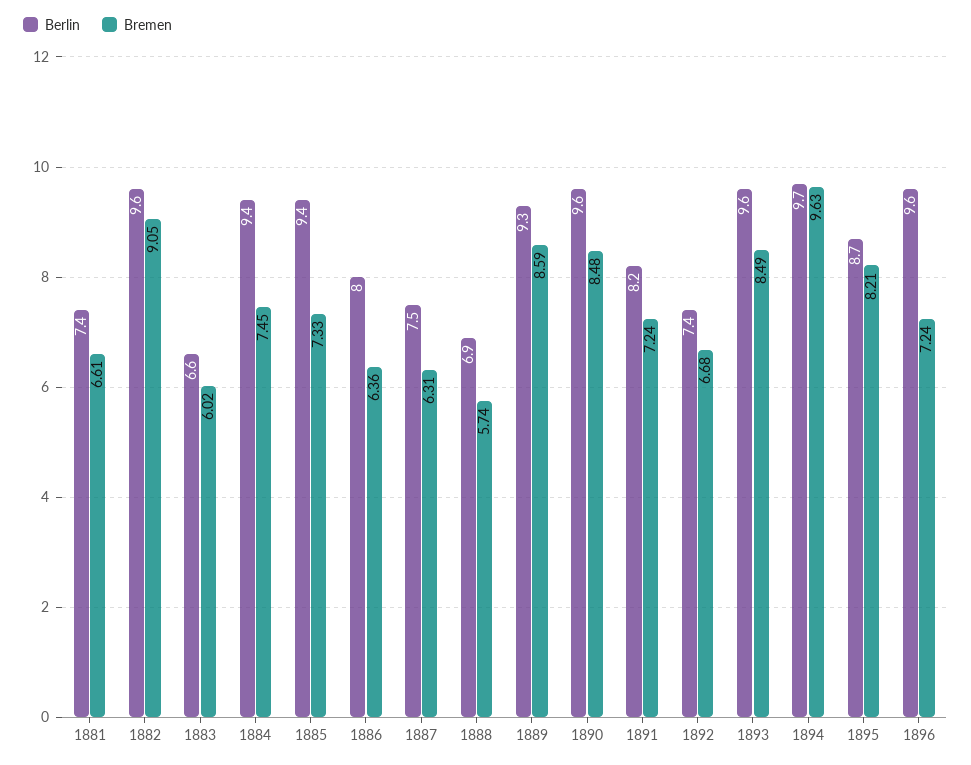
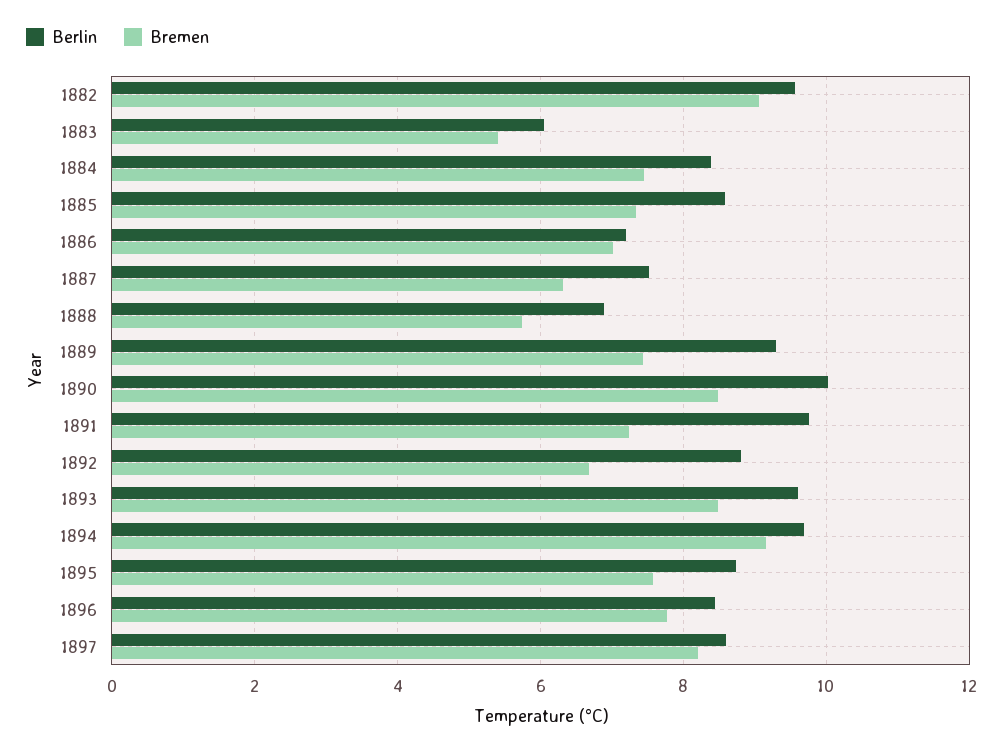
Berlin, 1881: 7.4 -> none
Bremen, 1881: 6.61 -> none
Berlin, 1883: 6.6 -> 6
Bremen, 1883: 6.02 -> 5.4
Berlin, 1884: 9.4 -> 8.4
Berlin, 1885: 9.4 -> 8.6
Berlin, 1886: 8 -> 7.2
Bremen, 1886: 6.36 -> 7
Bremen, 1889: 8.59 -> 7.4
Berlin, 1890: 9.6 -> 10
Berlin, 1891: 8.2 -> 9.8
Berlin, 1892: 7.4 -> 8.8
Bremen, 1894: 9.63 -> 9.2
Bremen, 1895: 8.21 -> 7.6
Berlin, 1896: 9.6 -> 8.4
Bremen, 1896: 7.24 -> 7.8
Berlin, 1897: none -> 8.6
Bremen, 1897: none -> 8.2

